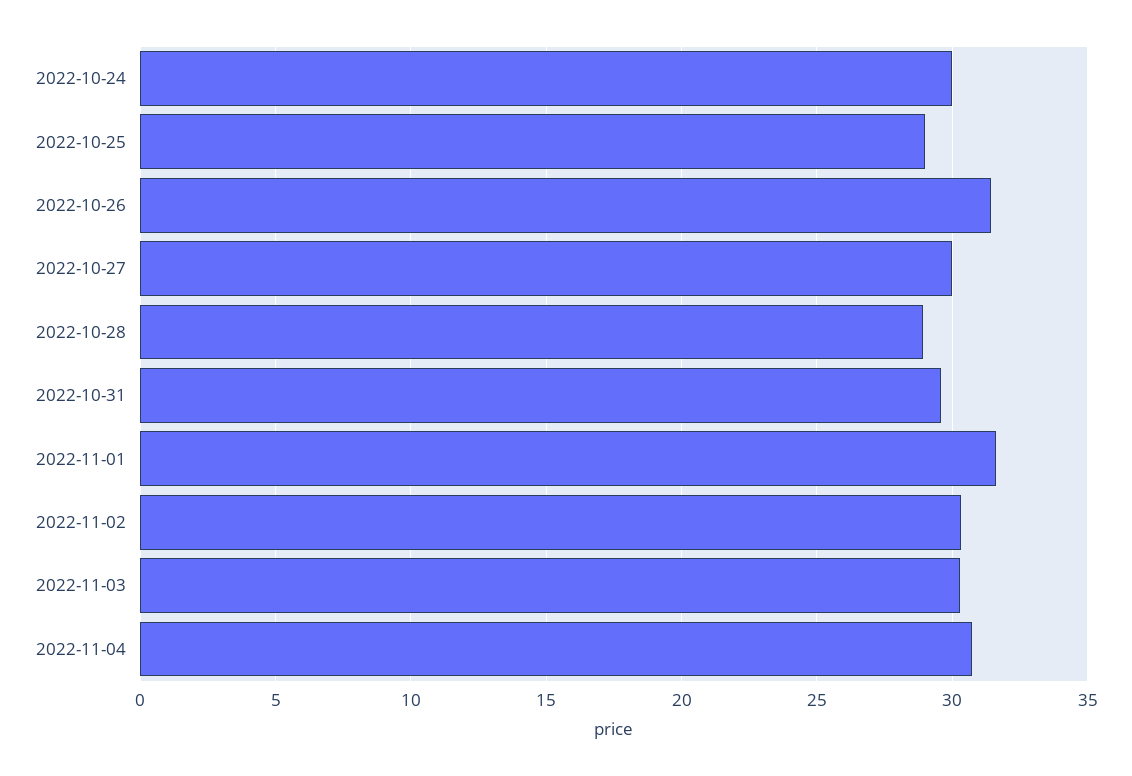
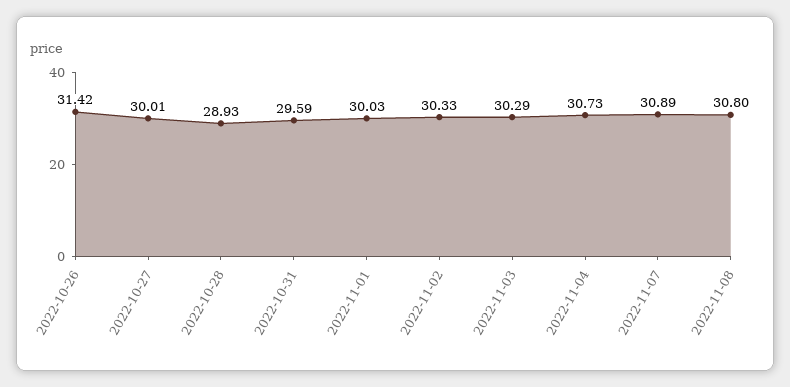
2022-10-24: 30 -> none
2022-10-25: 29 -> none
2022-11-01: 31.5 -> 30.03
2022-11-07: none -> 30.89
2022-11-08: none -> 30.8

